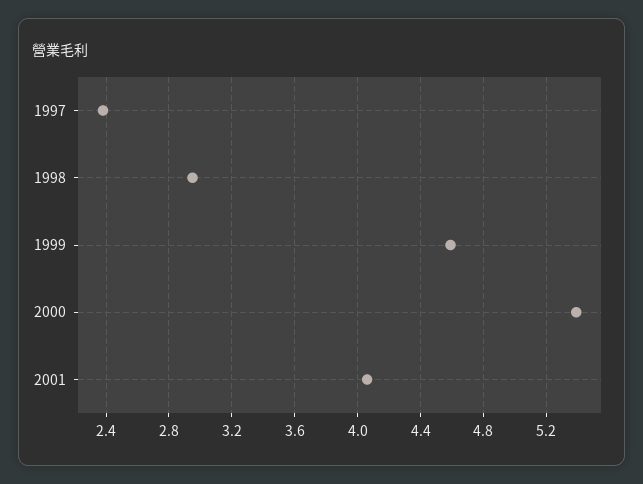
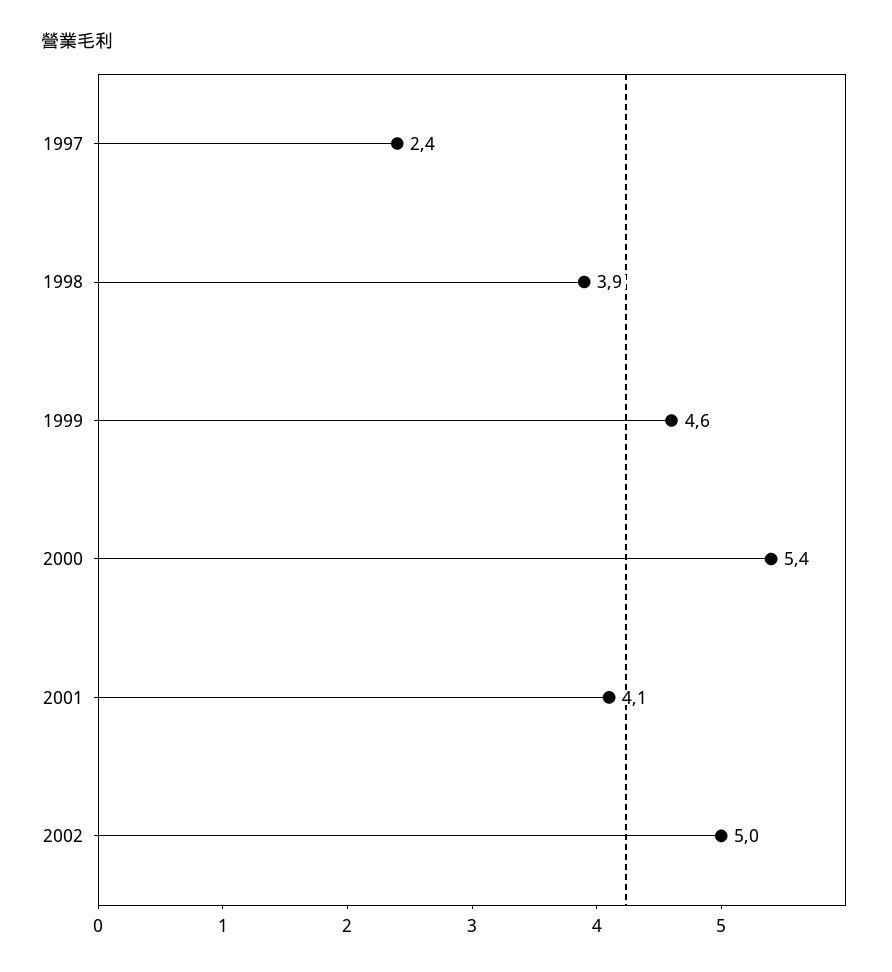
1998: 2.95 -> 3.9
2002: none -> 5

